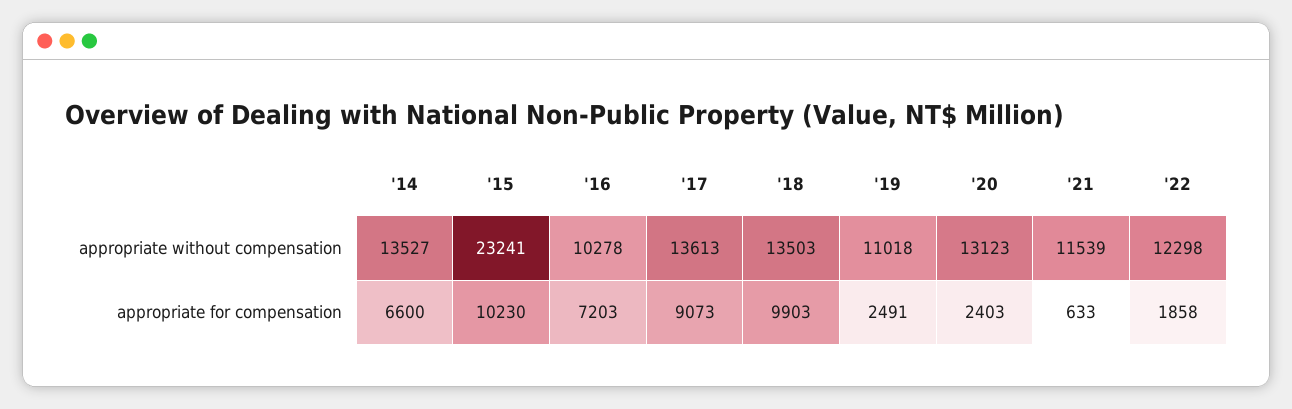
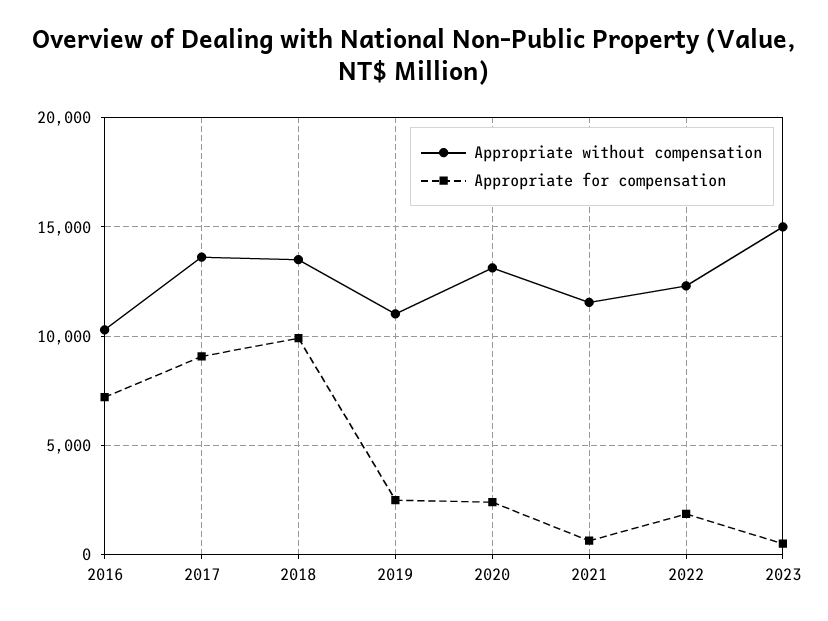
appropriate without compensation, '14: 13527 -> none
appropriate without compensation, '15: 23241 -> none
appropriate for compensation, '14: 6600 -> none
appropriate for compensation, '15: 10230 -> none
appropriate without compensation, 2023: none -> 15000
appropriate for compensation, 2023: none -> 500

